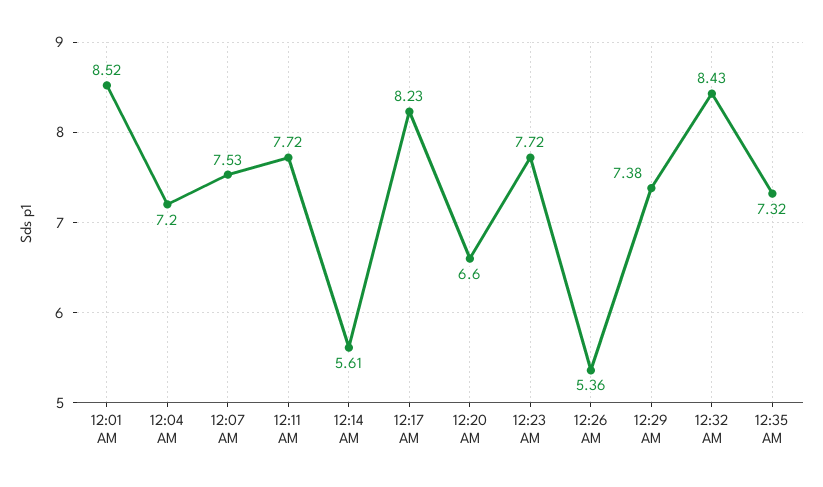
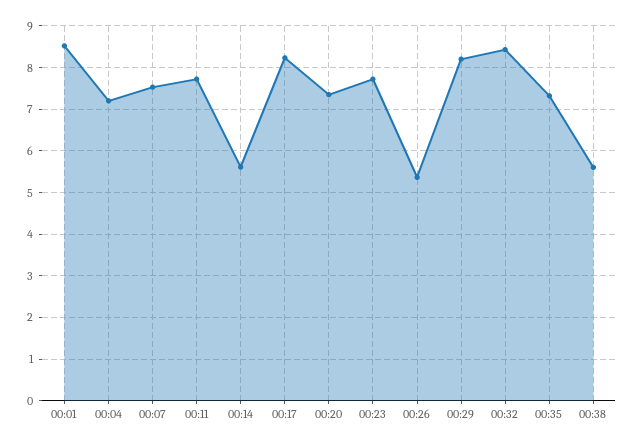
12:20 AM: 6.6 -> 7.4
12:29 AM: 7.38 -> 8.2
00:38: none -> 5.6

